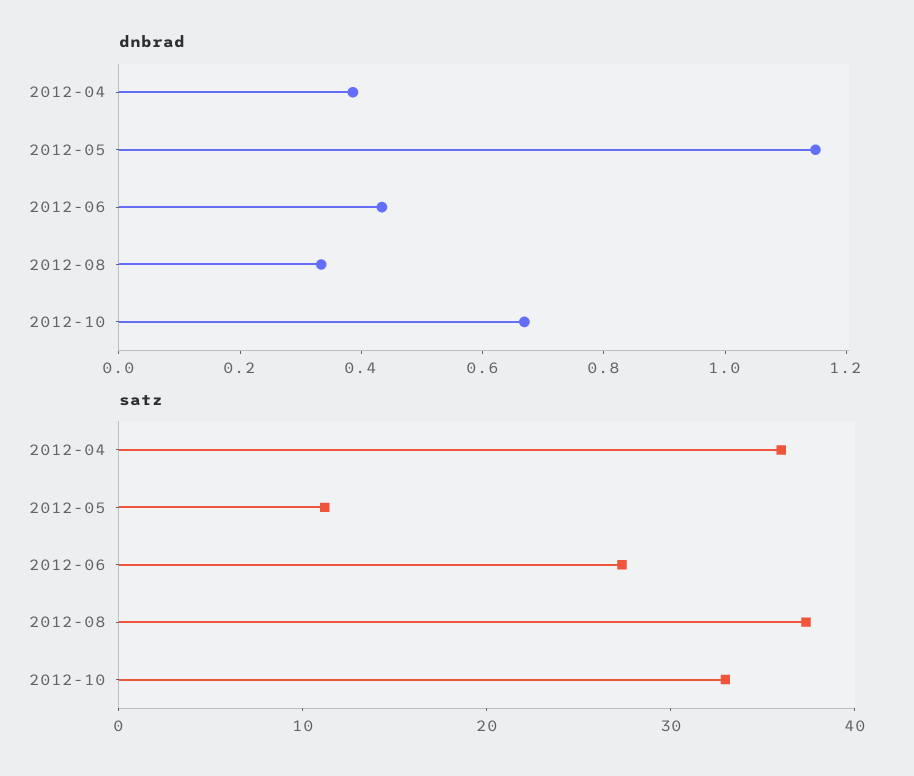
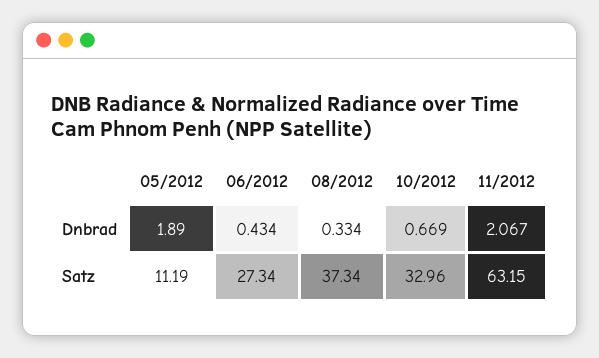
dnbrad, 2012-04: 0.4 -> none
dnbrad, 2012-05: 1.15 -> 1.89
satz, 2012-04: 36 -> none
dnbrad, 11/2012: none -> 2.067
satz, 11/2012: none -> 63.15

